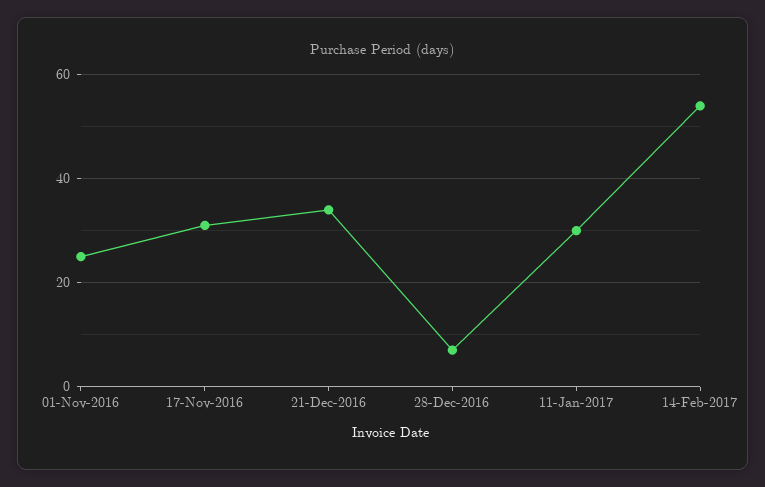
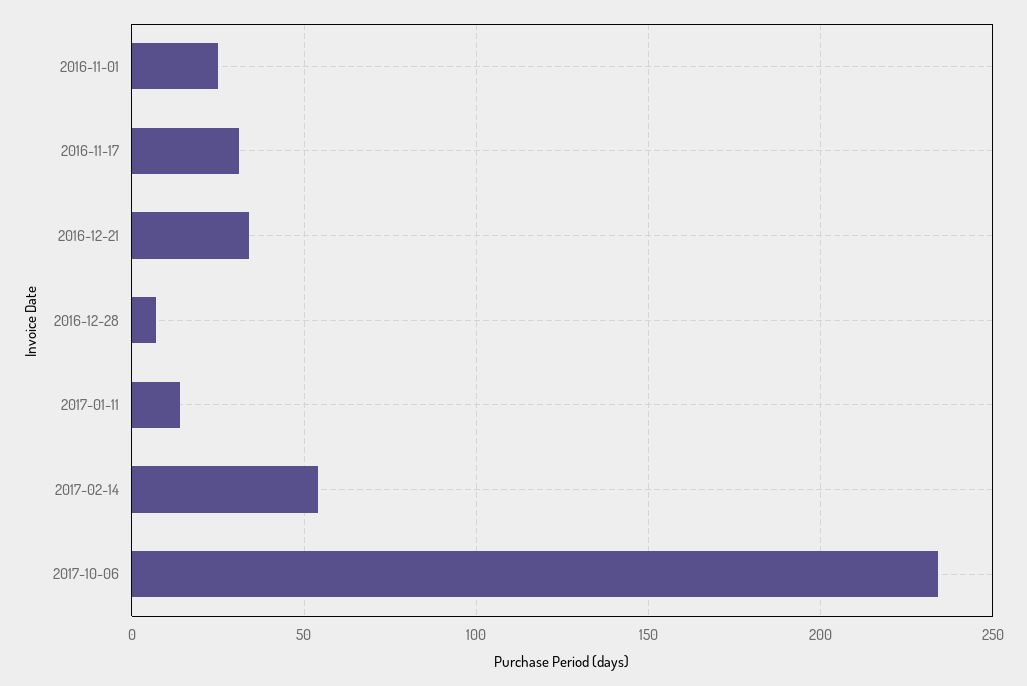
11-Jan-2017: 30 -> 15
2017-10-06: none -> 235

